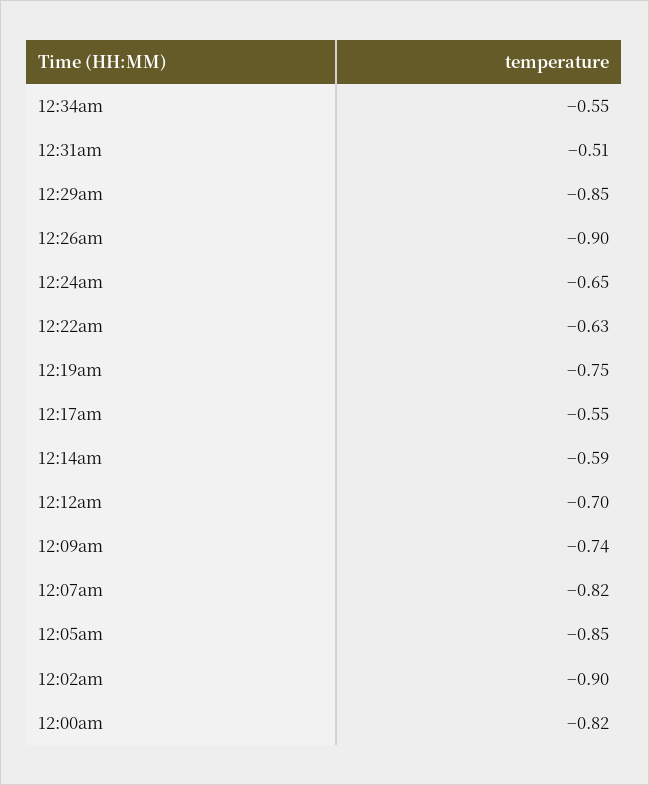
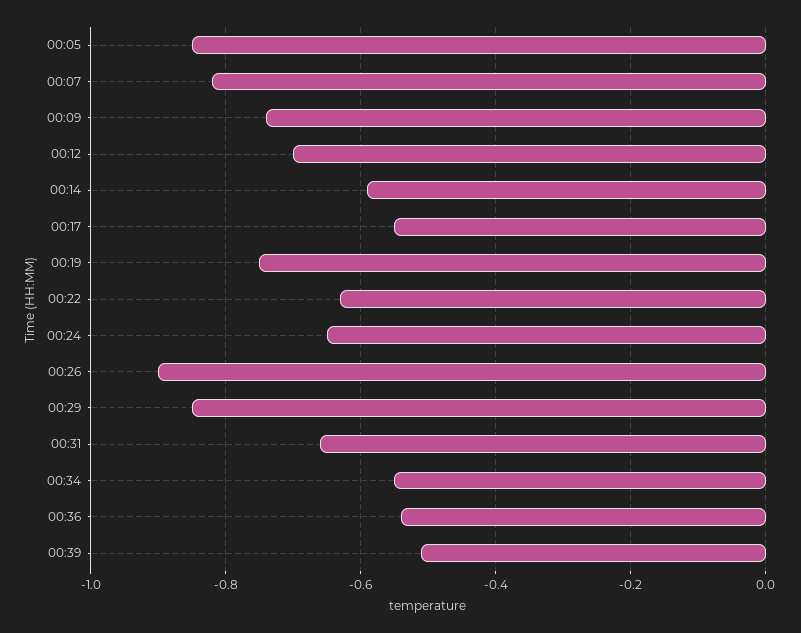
12:31am: -0.51 -> -0.65
12:02am: -0.9 -> none
12:00am: -0.82 -> none
00:36: none -> -0.55
00:39: none -> -0.5

